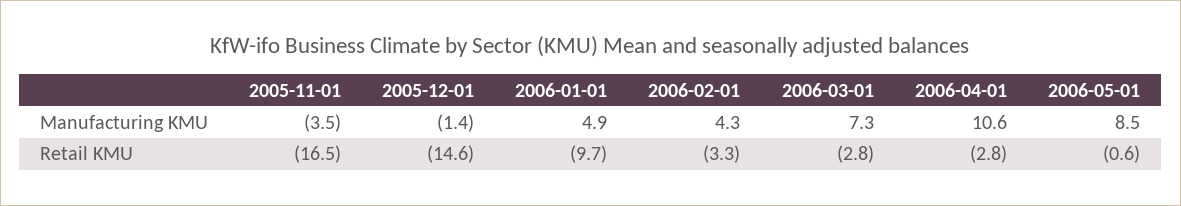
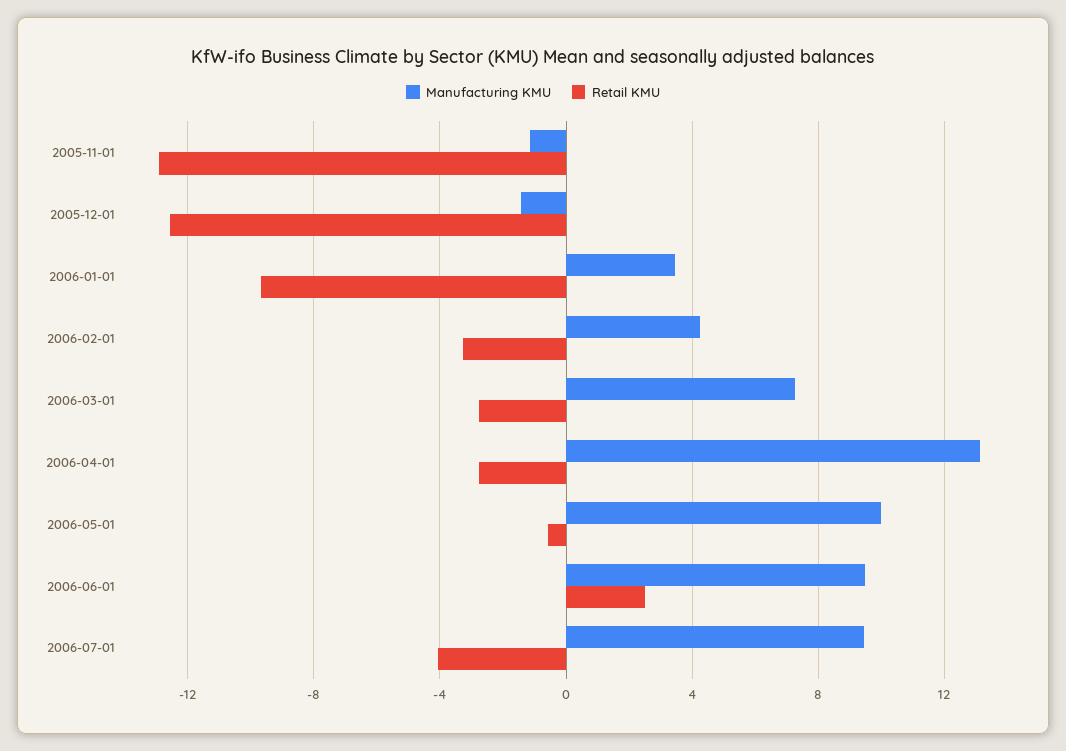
Manufacturing KMU, 2005-11-01: -3.5 -> -1
Manufacturing KMU, 2006-01-01: 4.9 -> 3.5
Manufacturing KMU, 2006-04-01: 10.6 -> 13
Manufacturing KMU, 2006-05-01: 8.5 -> 10
Retail KMU, 2005-11-01: -16.5 -> -13
Retail KMU, 2005-12-01: -14.6 -> -12.5
Manufacturing KMU, 2006-06-01: none -> 9.5
Retail KMU, 2006-06-01: none -> 2.5
Manufacturing KMU, 2006-07-01: none -> 9.5
Retail KMU, 2006-07-01: none -> -4

